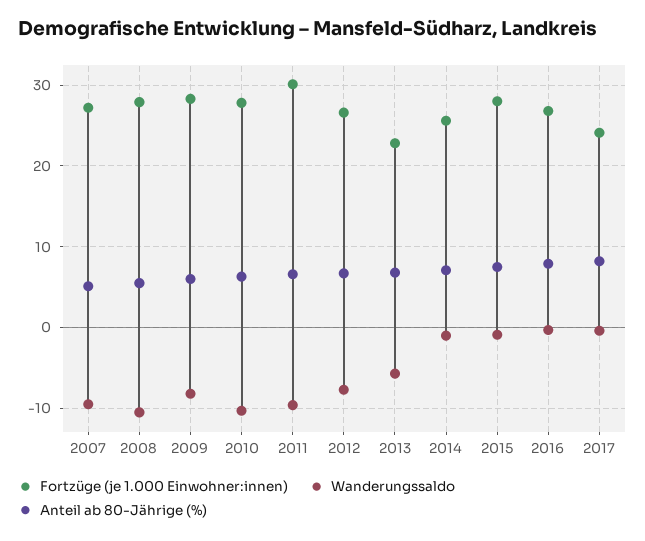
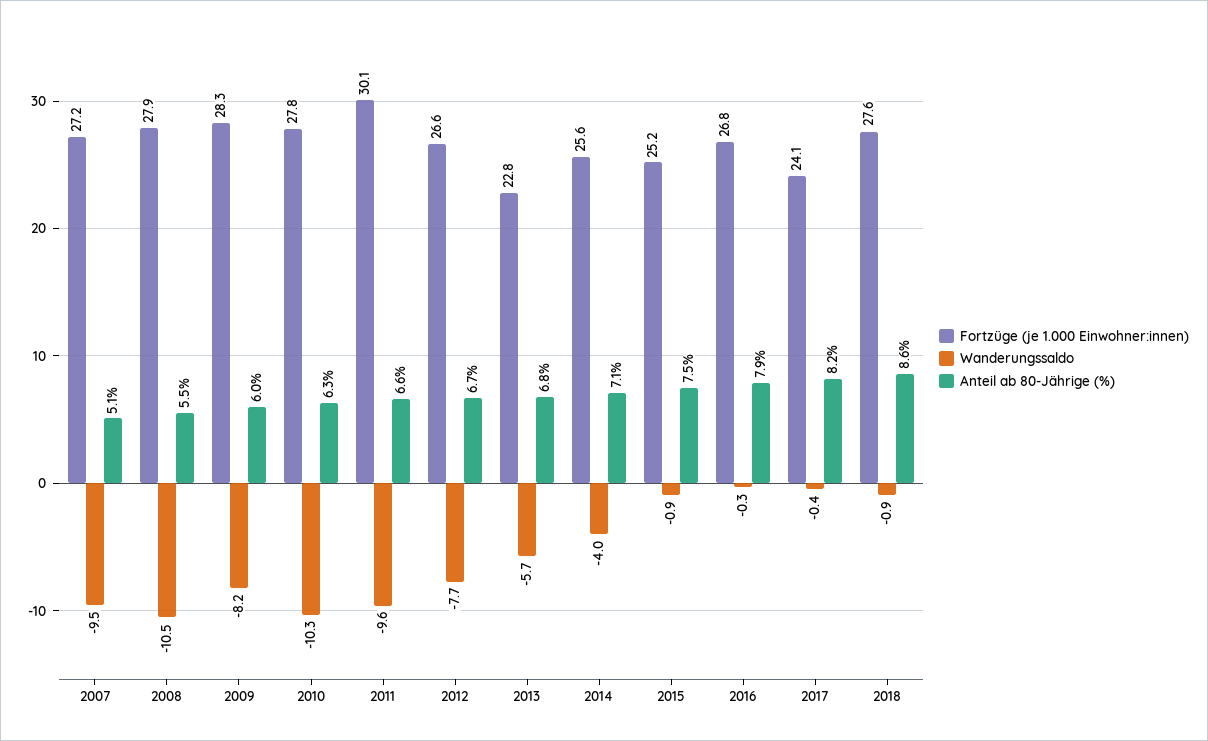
Wanderungssaldo, 2014: -1 -> -4
Fortzüge (je 1.000 Einwohner:innen), 2015: 28 -> 25.2
Fortzüge (je 1.000 Einwohner:innen), 2018: none -> 27.6
Wanderungssaldo, 2018: none -> -0.9
Anteil ab 80-Jährige (%), 2018: none -> 8.6

